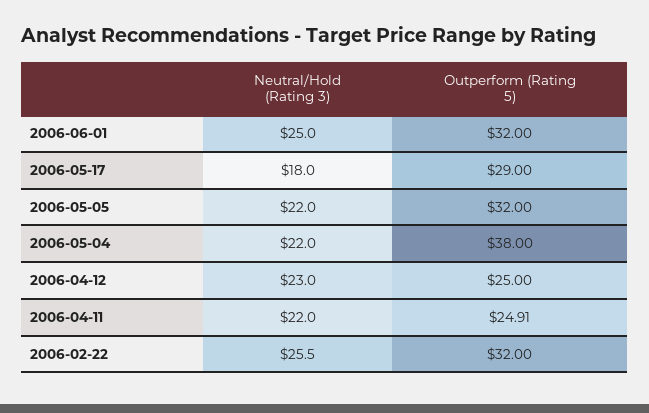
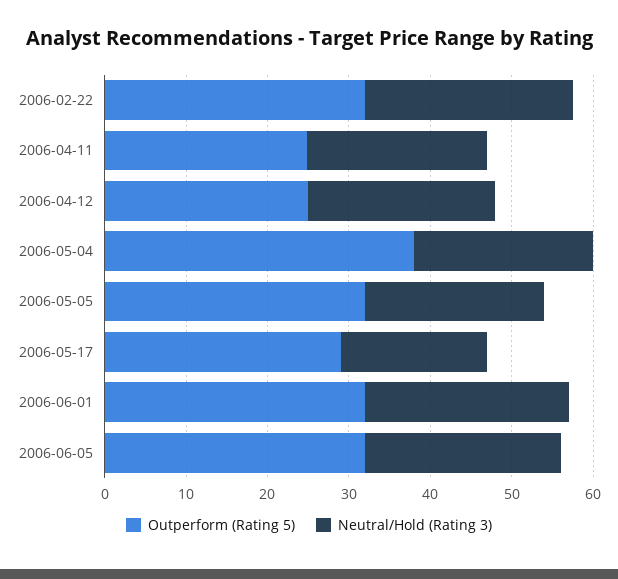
Outperform (Rating 5), 2006-06-05: none -> 32
Neutral/Hold (Rating 3), 2006-06-05: none -> 24

